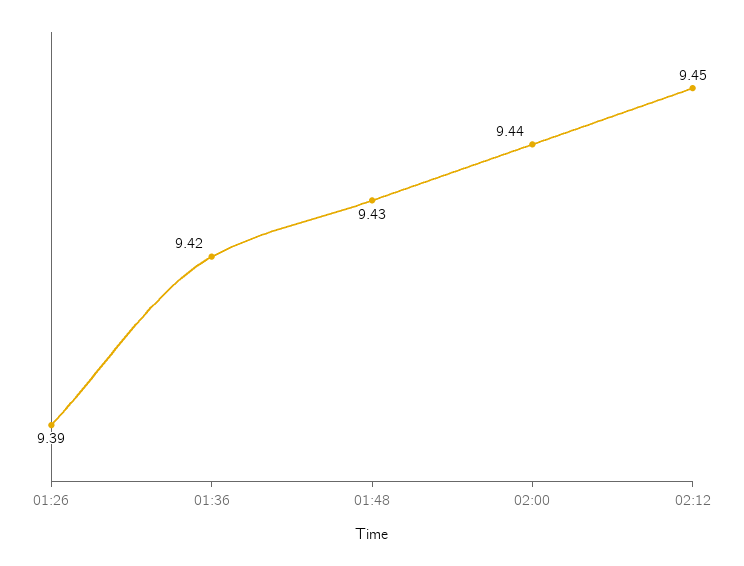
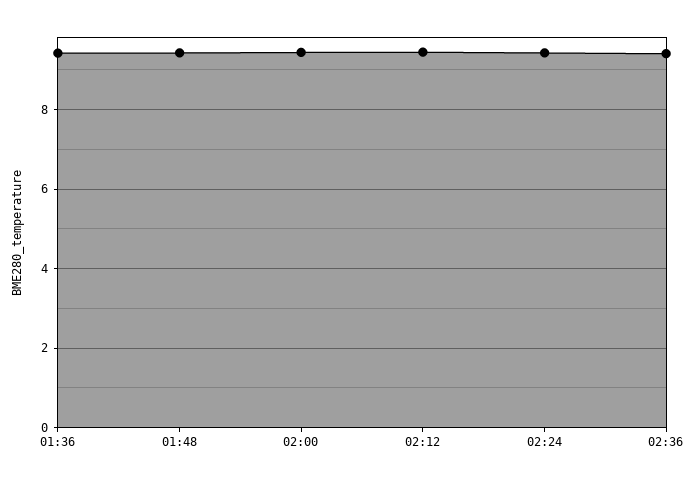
01:26: 9.39 -> none
02:24: none -> 9.4
02:36: none -> 9.4

